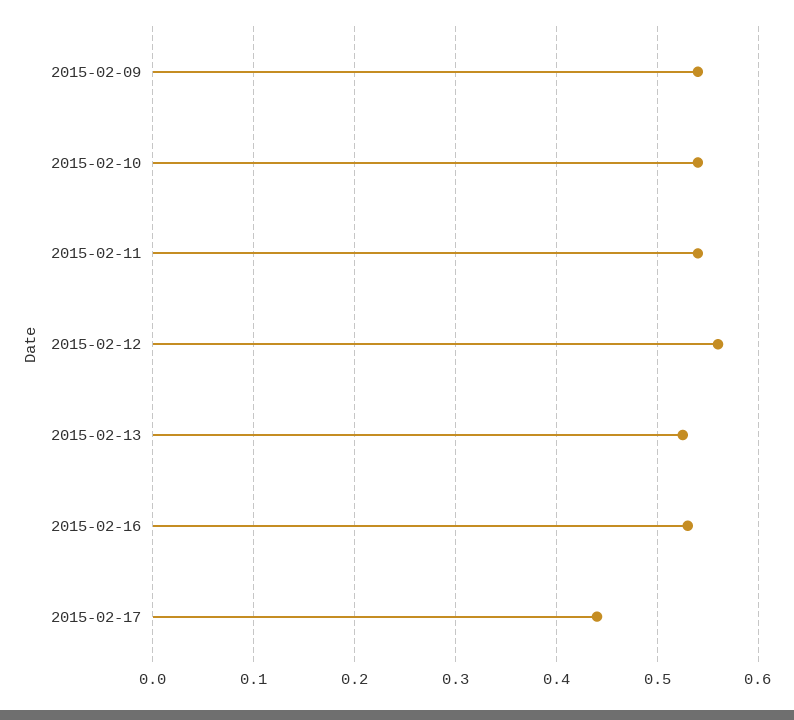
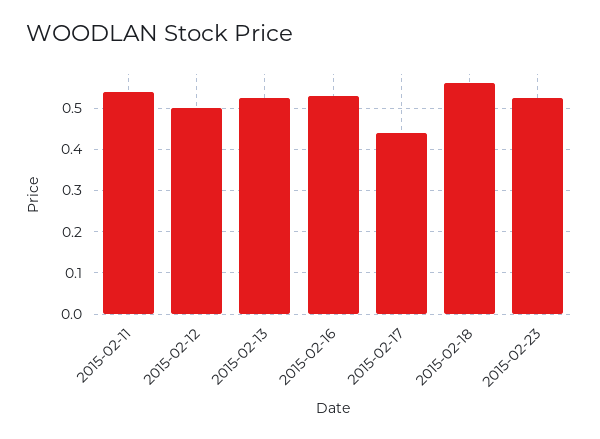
2015-02-09: 0.54 -> none
2015-02-10: 0.54 -> none
2015-02-12: 0.56 -> 0.5
2015-02-18: none -> 0.56
2015-02-23: none -> 0.52

